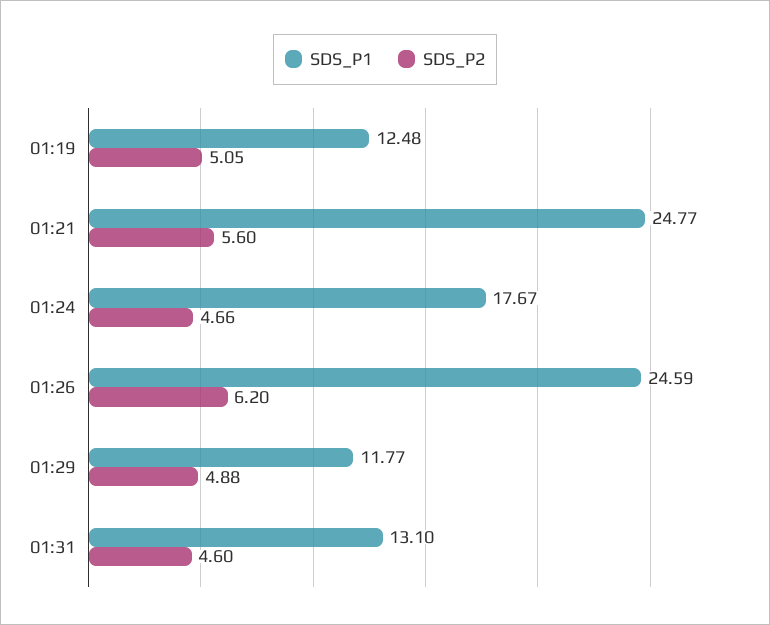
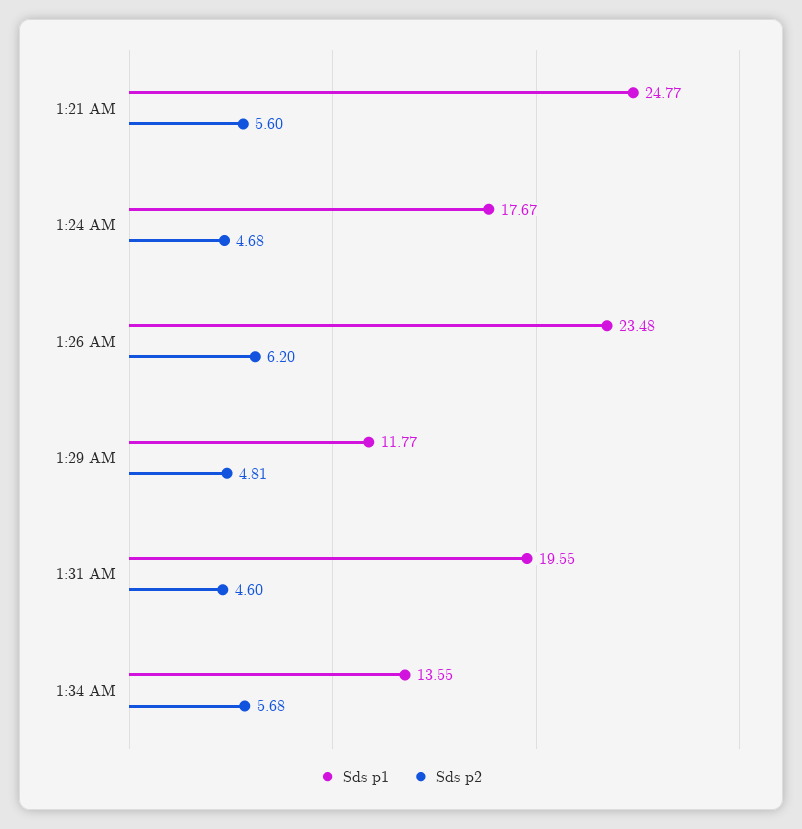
SDS_P1, 01:19: 12.48 -> none
SDS_P2, 01:19: 5.05 -> none
SDS_P2, 01:24: 4.66 -> 4.68
SDS_P1, 01:26: 24.59 -> 23.48
SDS_P2, 01:29: 4.88 -> 4.81
SDS_P1, 01:31: 13.1 -> 19.55
SDS_P1, 1:34 AM: none -> 13.55
SDS_P2, 1:34 AM: none -> 5.68

